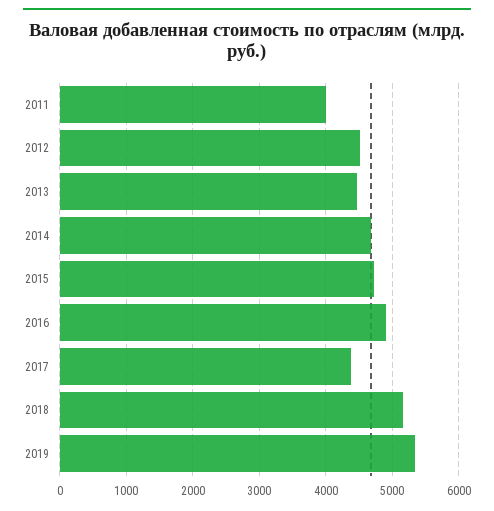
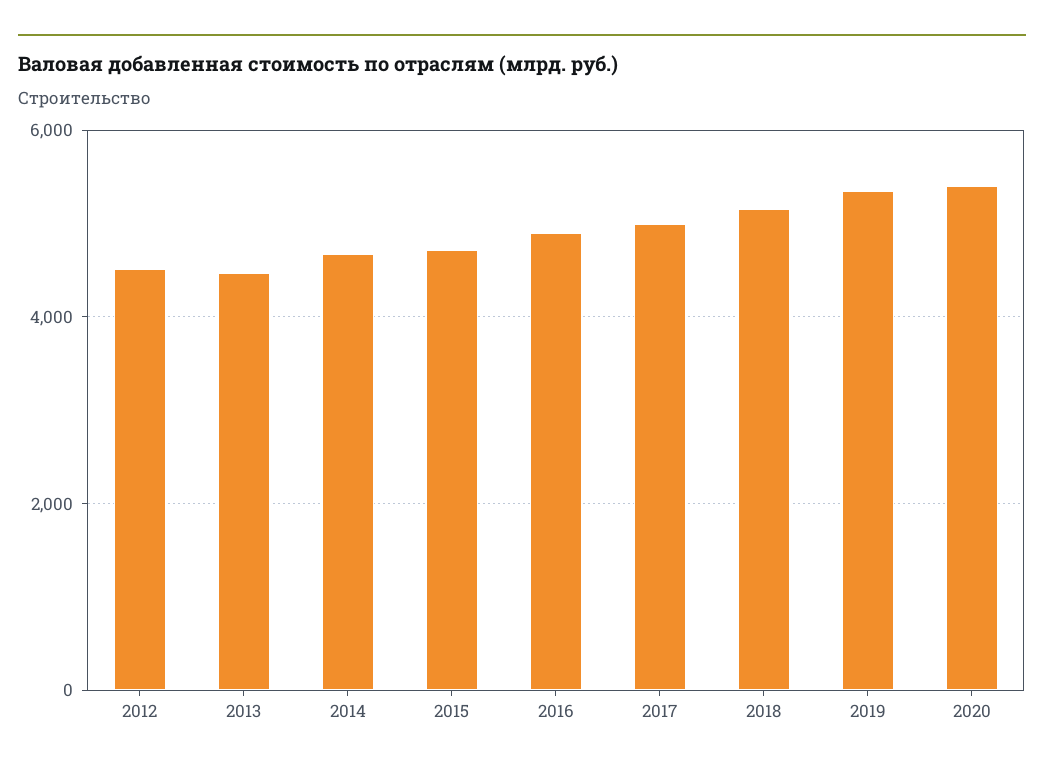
2011: 4000 -> none
2017: 4400 -> 5000
2020: none -> 5400

